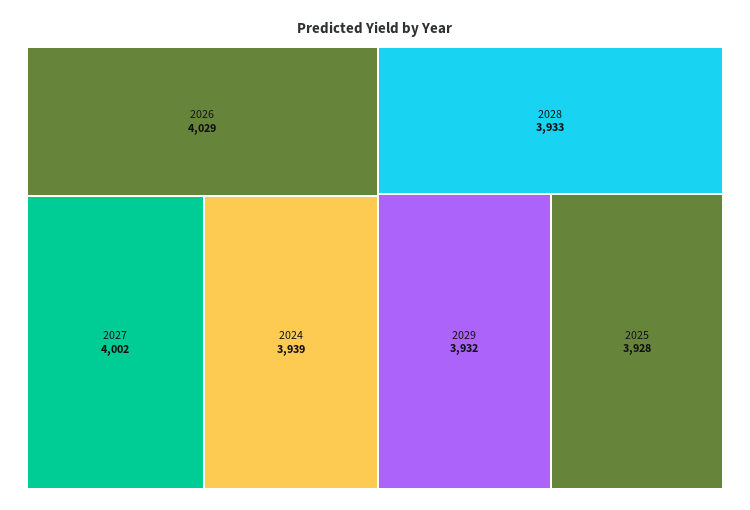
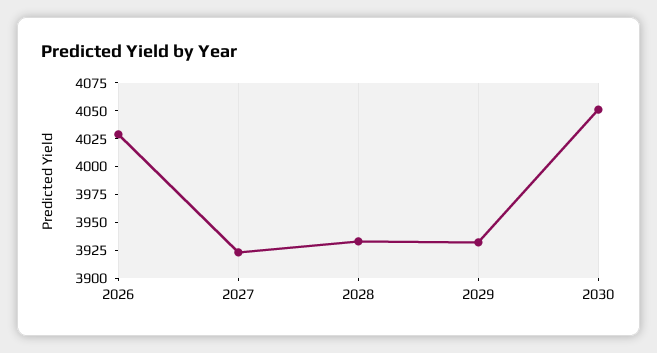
2027: 4002 -> 3925
2024: 3939 -> none
2025: 3928 -> none
2030: none -> 4050

